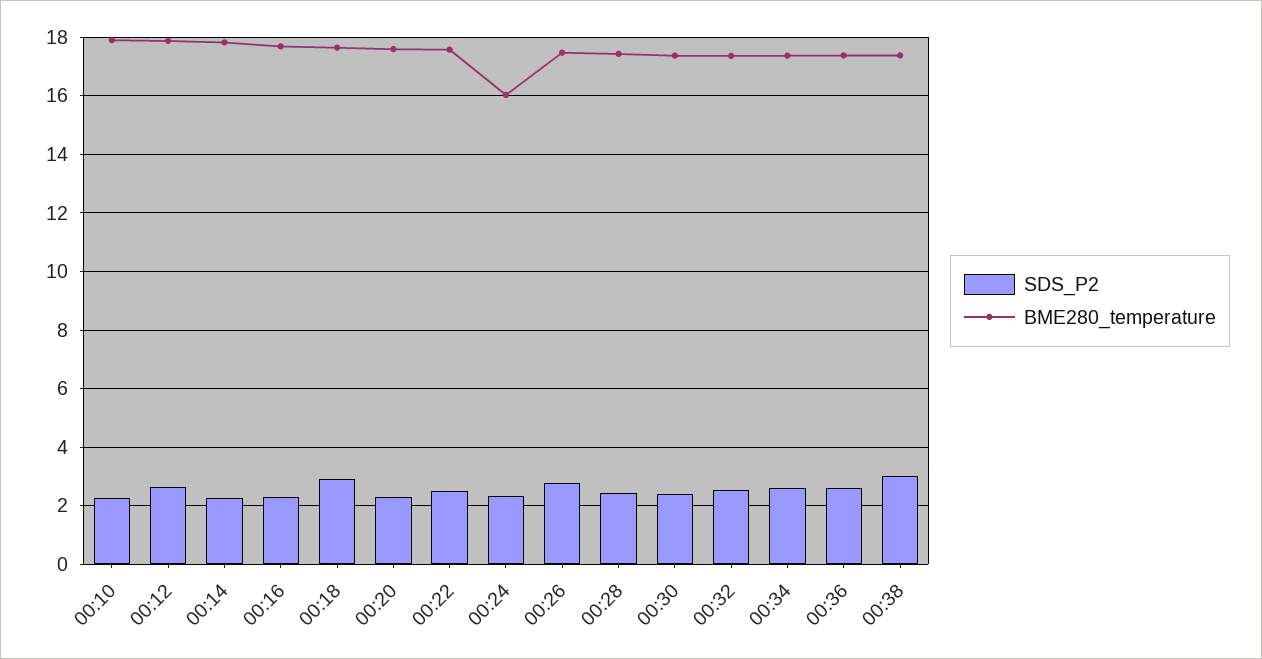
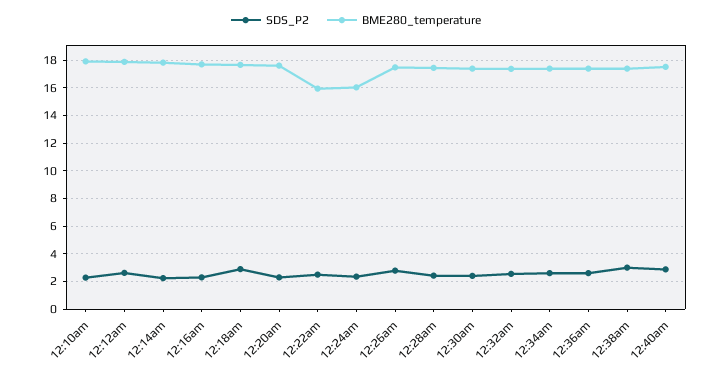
BME280_temperature, 00:22: 17.5 -> 16
SDS_P2, 12:40am: none -> 3
BME280_temperature, 12:40am: none -> 17.5

